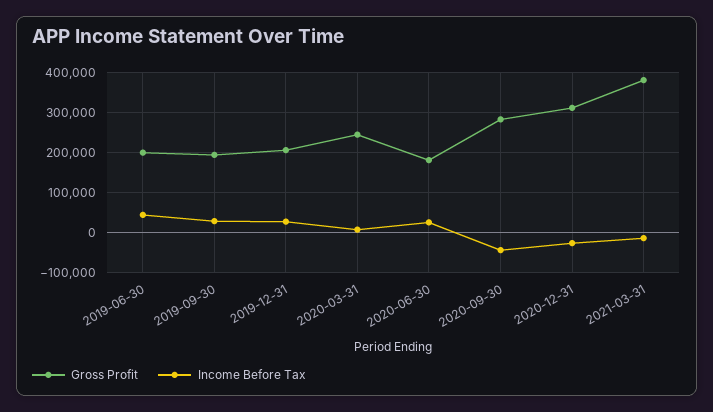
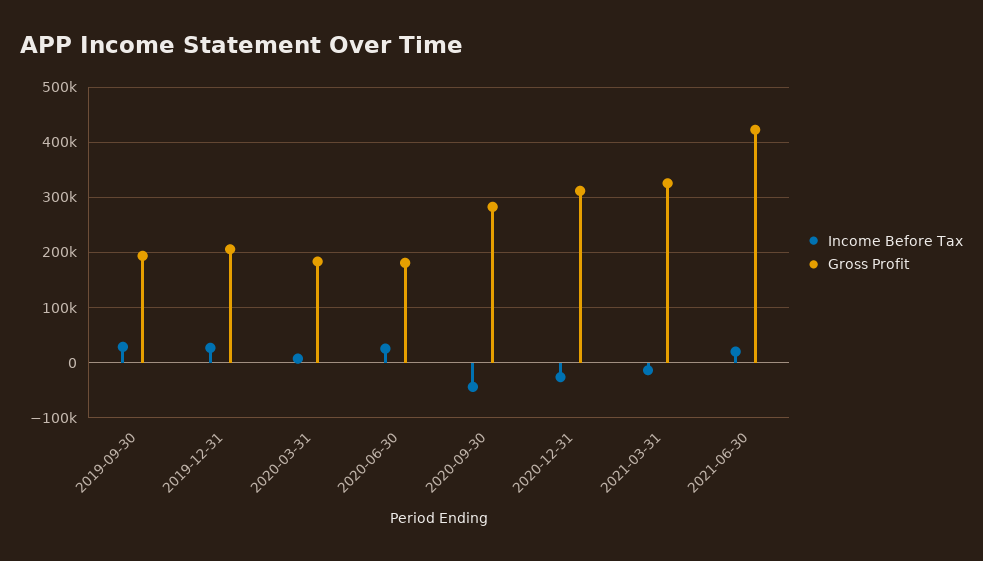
Gross Profit, 2019-06-30: 200000 -> none
Income Before Tax, 2019-06-30: 40000 -> none
Gross Profit, 2020-03-31: 240000 -> 180000
Gross Profit, 2021-03-31: 380000 -> 320000
Income Before Tax, 2021-06-30: none -> 20000
Gross Profit, 2021-06-30: none -> 420000

